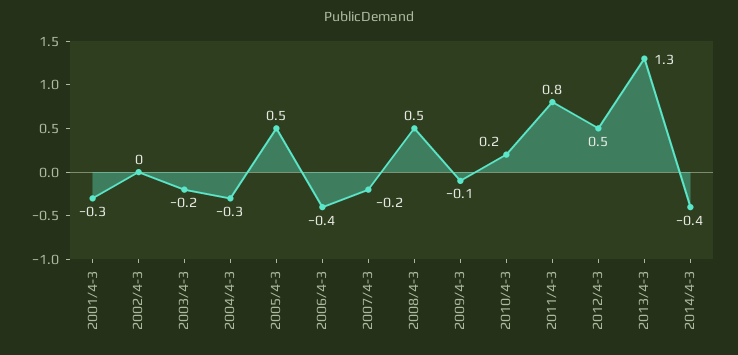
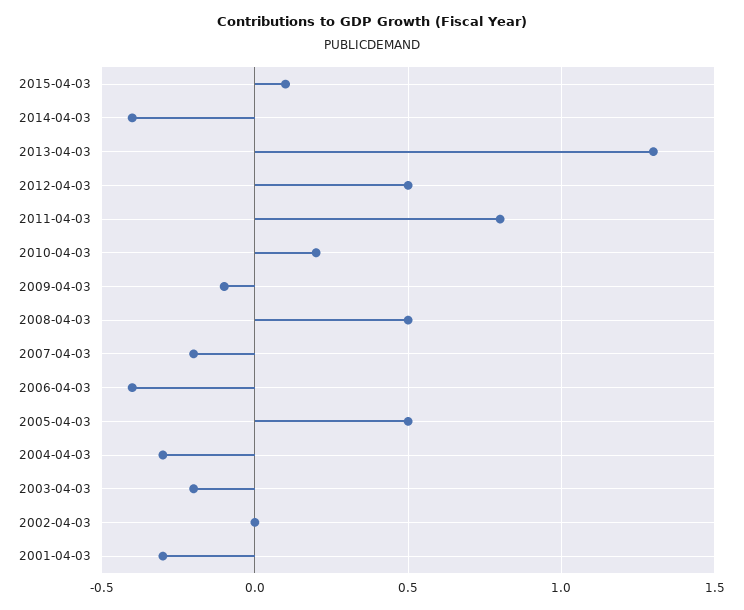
2015-04-03: none -> 0.1

